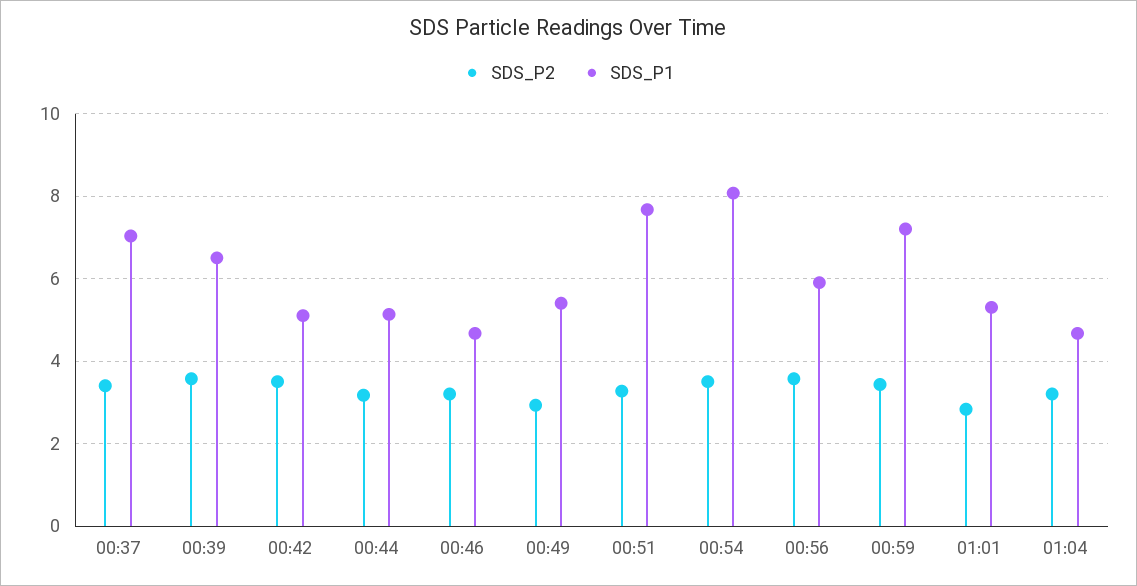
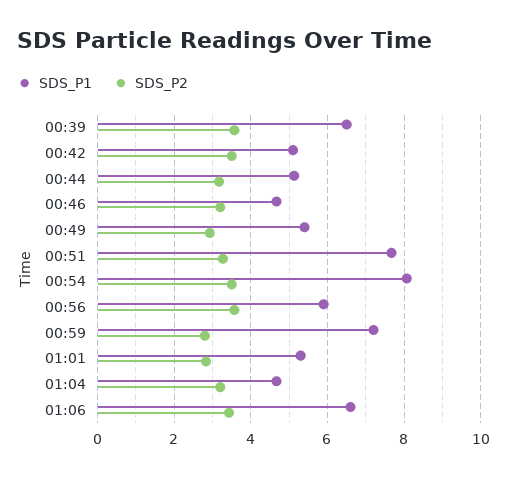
SDS_P2, 00:37: 3.4 -> none
SDS_P1, 00:37: 7 -> none
SDS_P2, 00:59: 3.4 -> 2.8
SDS_P1, 01:06: none -> 6.6
SDS_P2, 01:06: none -> 3.4

